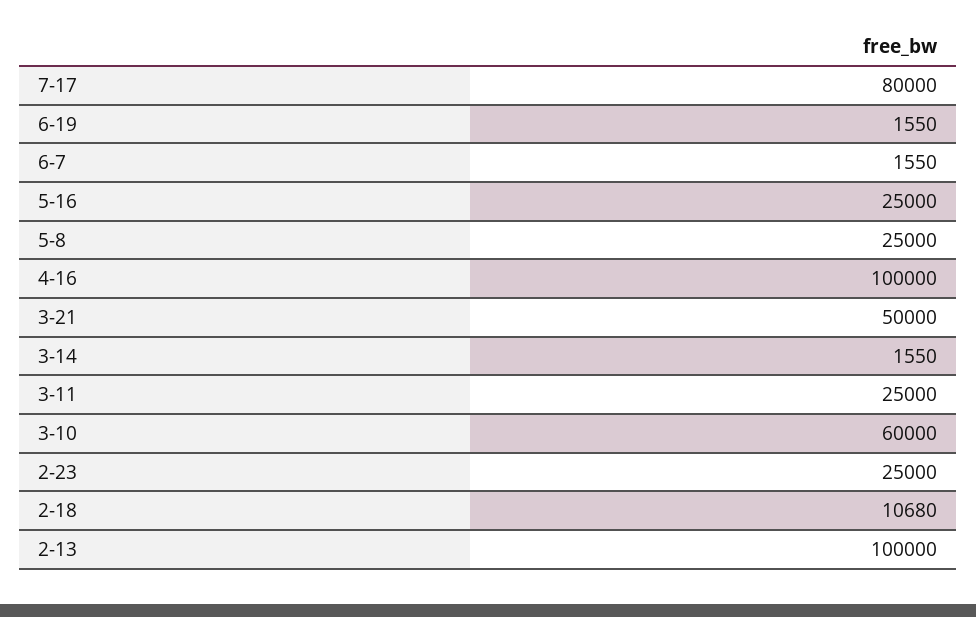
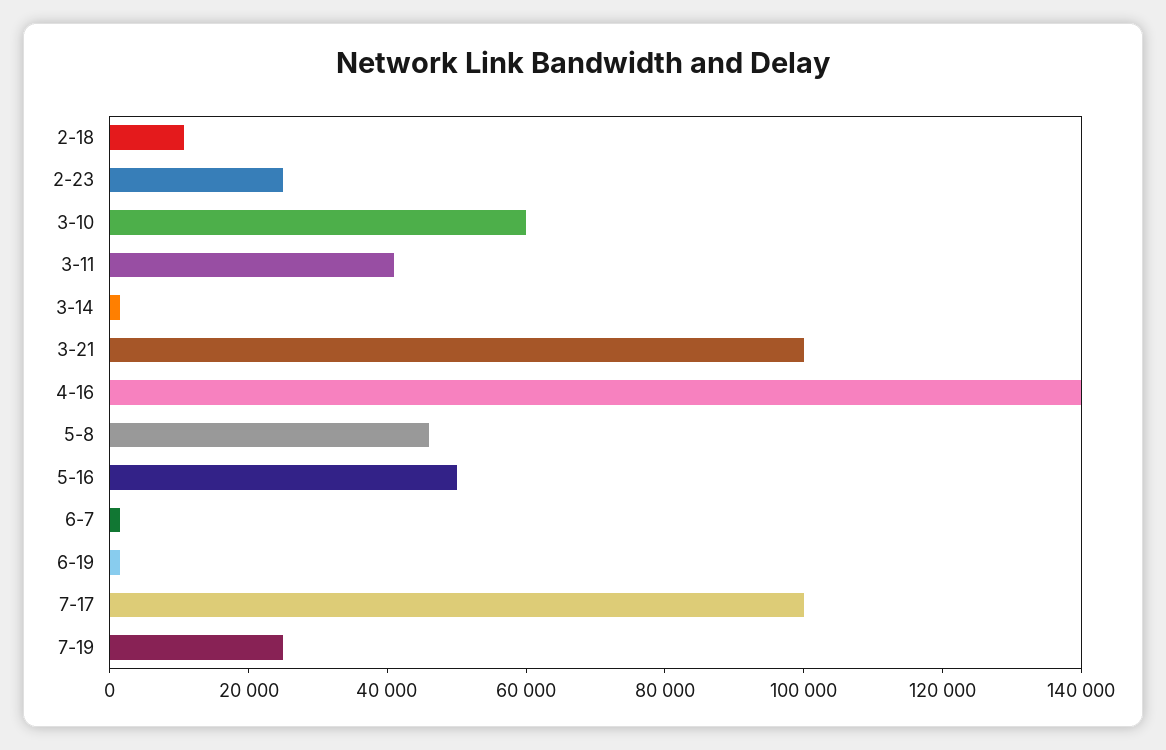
7-17: 80000 -> 100000
5-16: 25000 -> 50000
5-8: 25000 -> 45000
4-16: 100000 -> 140000
3-21: 50000 -> 100000
3-11: 25000 -> 40000
2-13: 100000 -> none
7-19: none -> 25000

